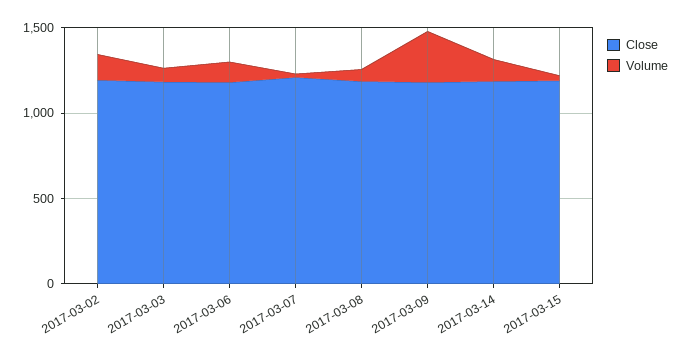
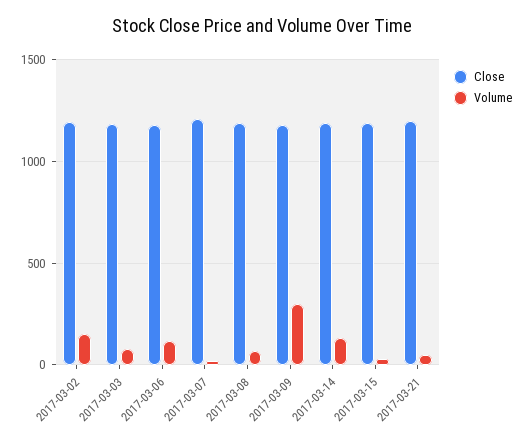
Close, 2017-03-21: none -> 1200
Volume, 2017-03-21: none -> 50

